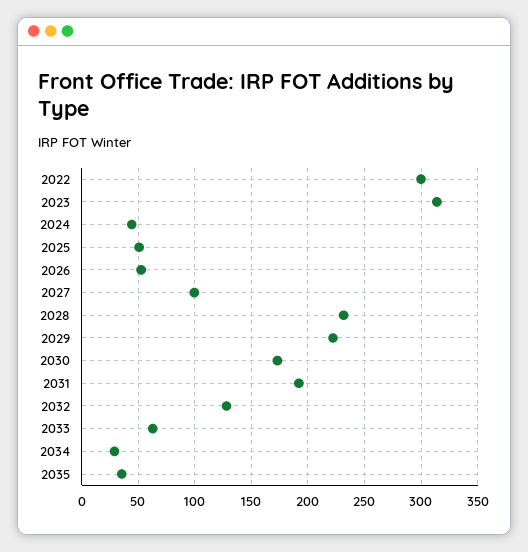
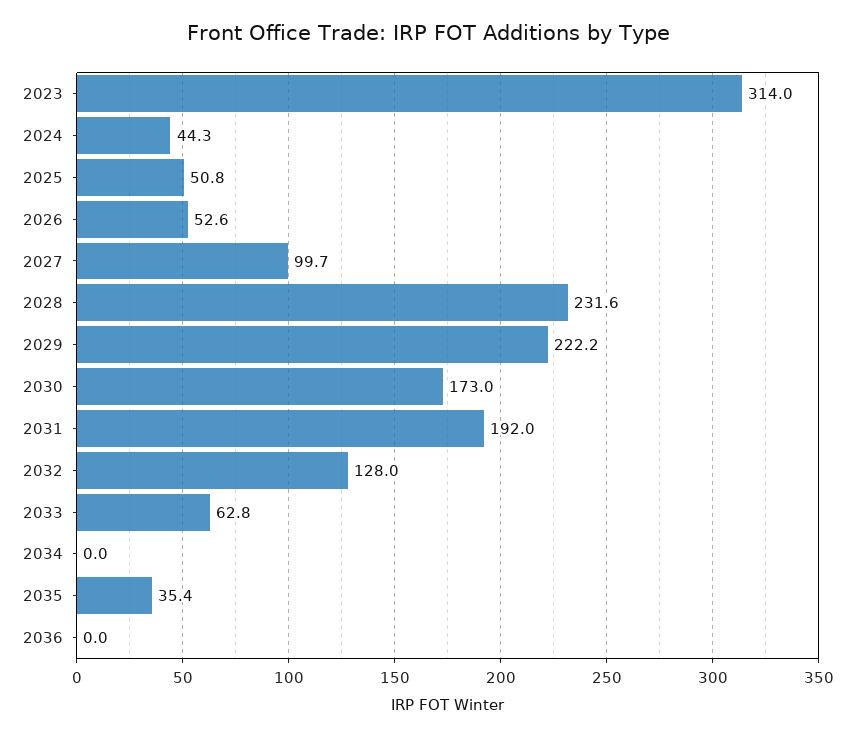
2022: 300 -> none
2034: 30 -> 0
2036: none -> 0

